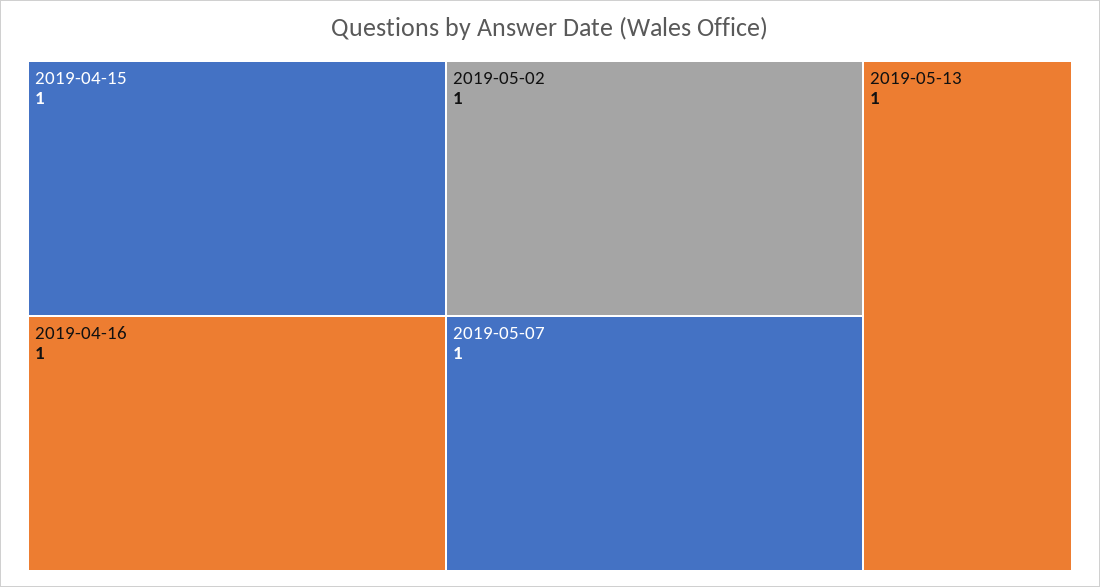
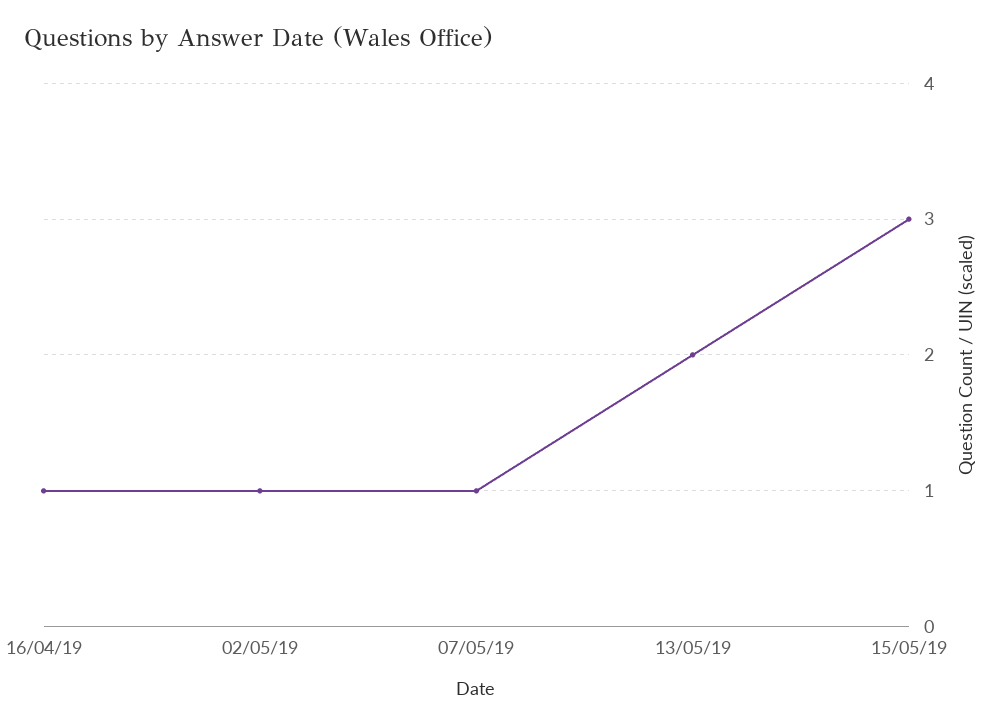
2019-04-15: 1 -> none
2019-05-13: 1 -> 2
15/05/19: none -> 3

